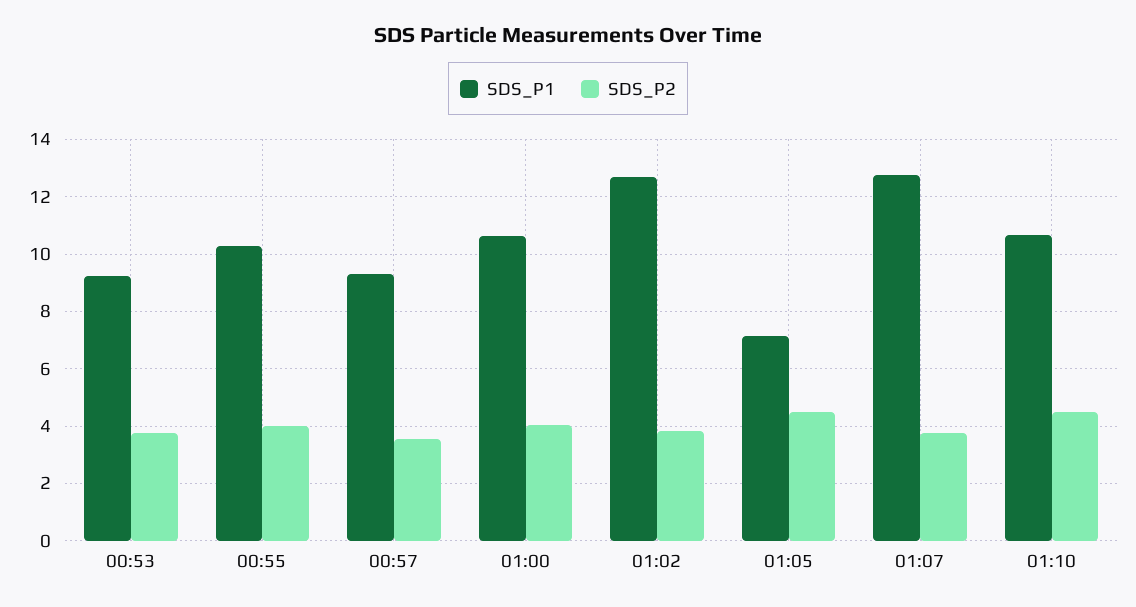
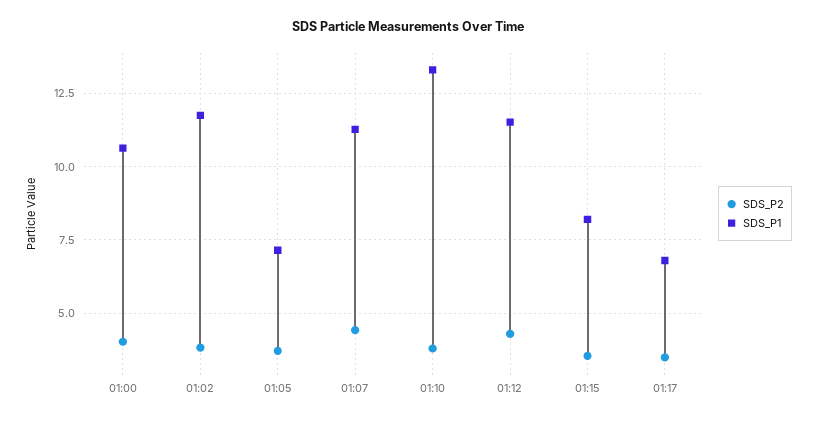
SDS_P1, 00:53: 9.25 -> none
SDS_P2, 00:53: 3.75 -> none
SDS_P1, 00:55: 10.25 -> none
SDS_P2, 00:55: 4 -> none
SDS_P1, 00:57: 9.25 -> none
SDS_P2, 00:57: 3.5 -> none
SDS_P1, 01:02: 12.75 -> 11.75
SDS_P2, 01:05: 4.5 -> 3.75
SDS_P1, 01:07: 12.75 -> 11.25
SDS_P2, 01:07: 3.75 -> 4.5
SDS_P1, 01:10: 10.75 -> 13.25
SDS_P2, 01:10: 4.5 -> 3.75
SDS_P2, 01:12: none -> 4.25
SDS_P1, 01:12: none -> 11.5
SDS_P2, 01:15: none -> 3.5
SDS_P1, 01:15: none -> 8.25
SDS_P2, 01:17: none -> 3.5
SDS_P1, 01:17: none -> 6.75

